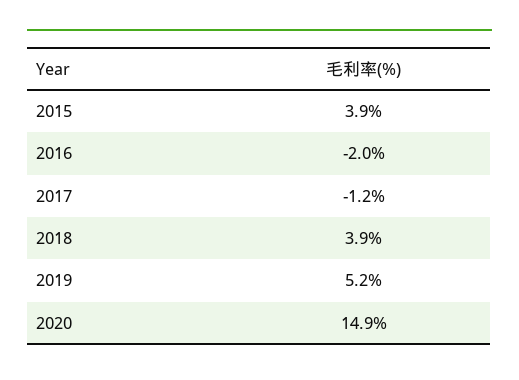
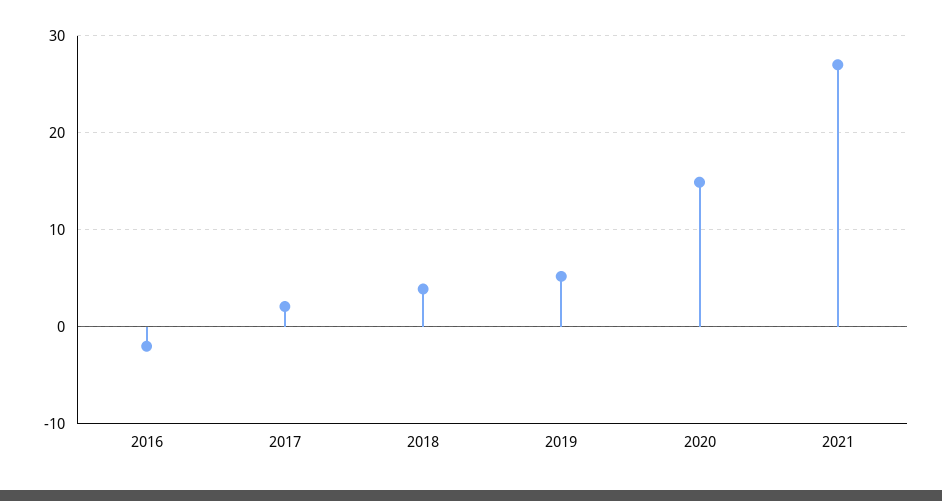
2015: 3.9 -> none
2017: -1.2 -> 2
2021: none -> 27

